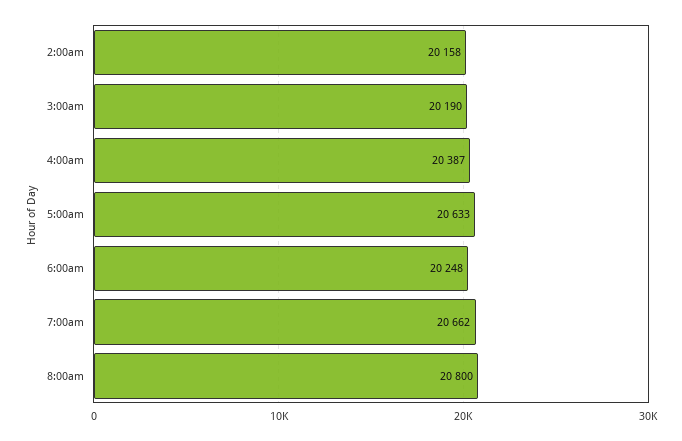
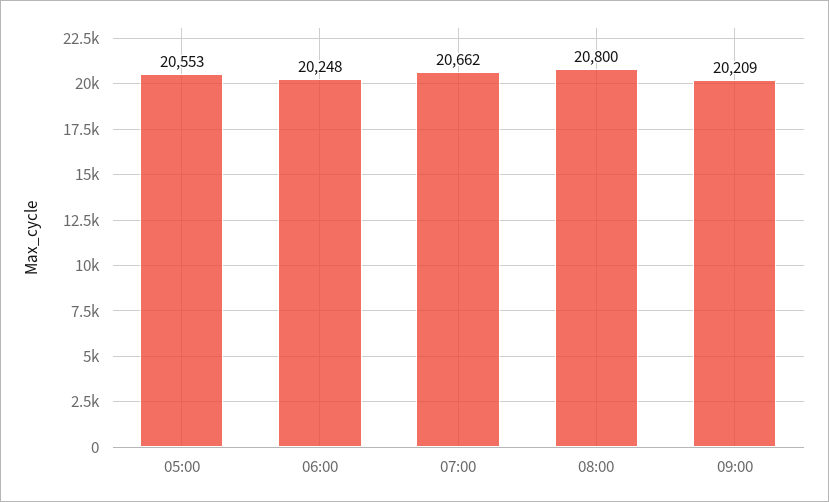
2:00am: 20158 -> none
3:00am: 20190 -> none
4:00am: 20387 -> none
5:00am: 20633 -> 20553
09:00: none -> 20209

